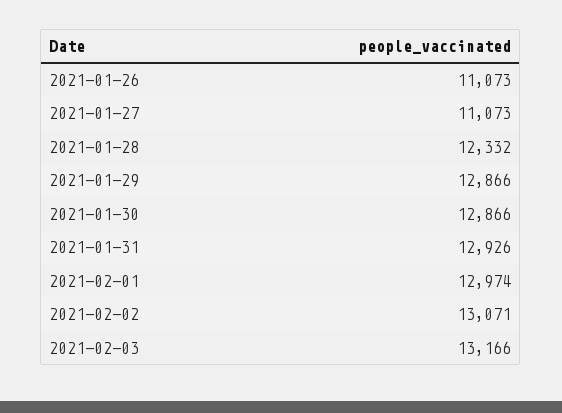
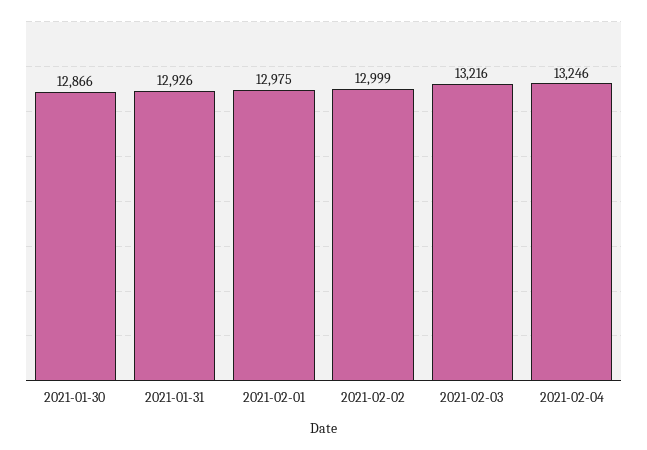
2021-01-26: 11073 -> none
2021-01-27: 11073 -> none
2021-01-28: 12332 -> none
2021-01-29: 12866 -> none
2021-02-01: 12974 -> 12975
2021-02-02: 13071 -> 12999
2021-02-03: 13166 -> 13216
2021-02-04: none -> 13246

